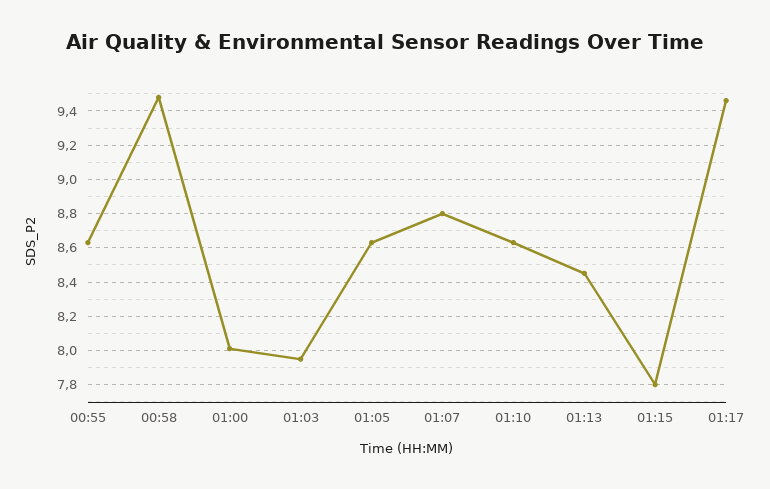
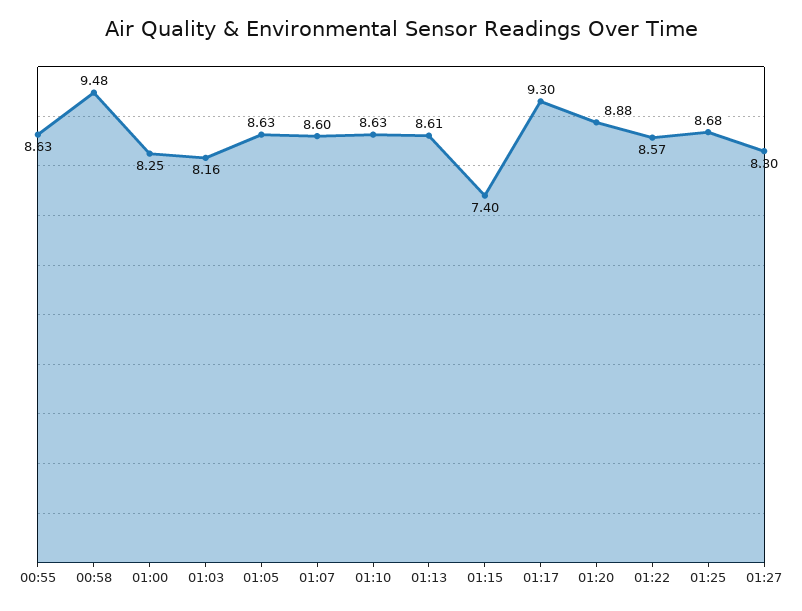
01:00: 8 -> 8.25
01:03: 7.95 -> 8.16
01:07: 8.8 -> 8.6
01:13: 8.45 -> 8.61
01:15: 7.8 -> 7.4
01:17: 9.45 -> 9.3
01:20: none -> 8.88
01:22: none -> 8.57
01:25: none -> 8.68
01:27: none -> 8.3

